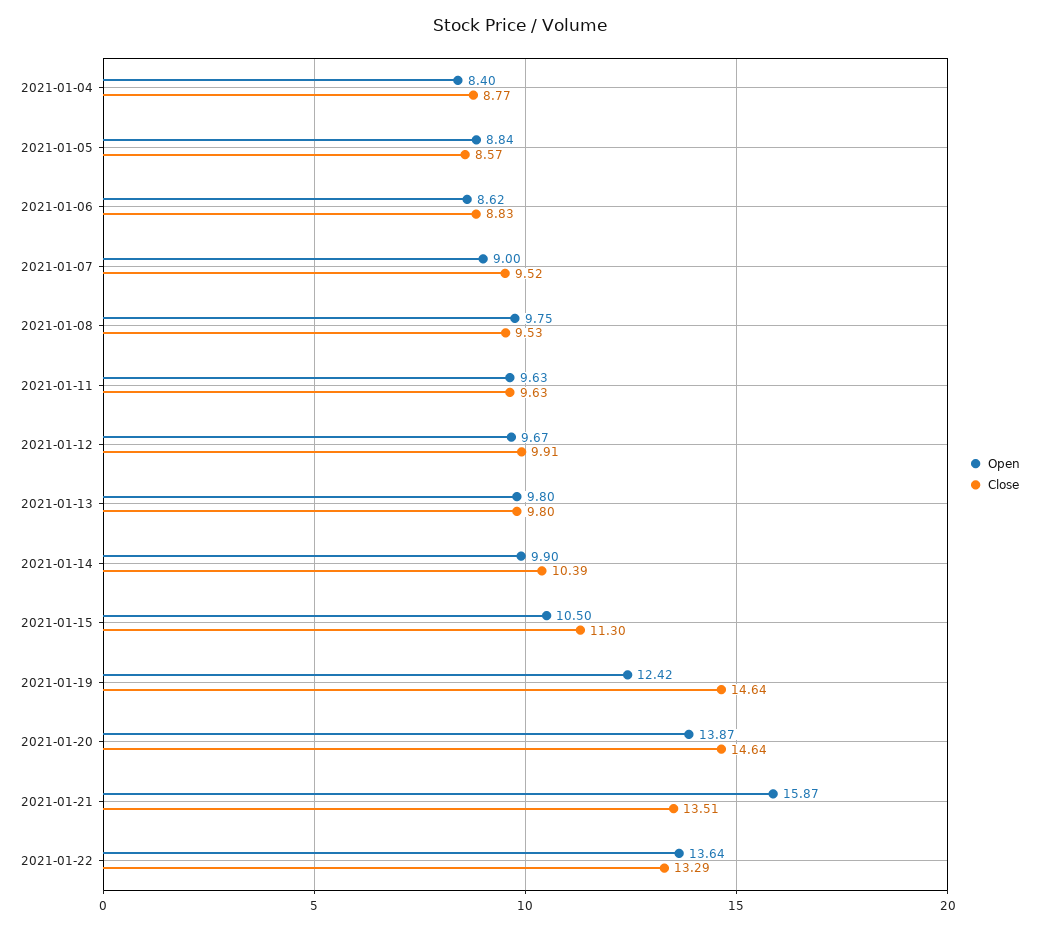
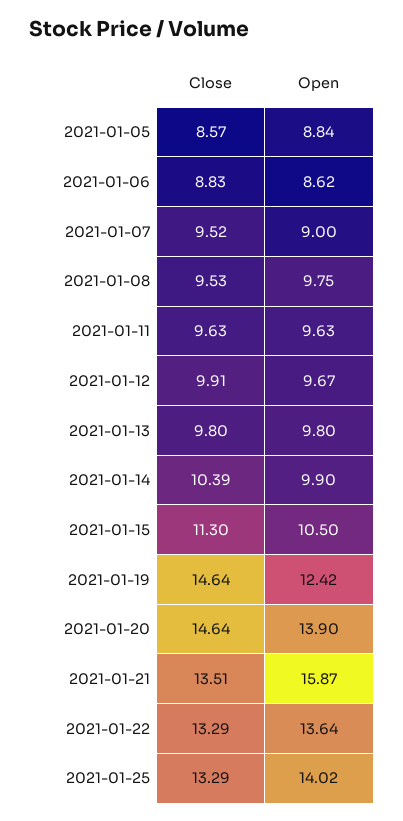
Open, 2021-01-04: 8.4 -> none
Close, 2021-01-04: 8.77 -> none
Open, 2021-01-20: 13.87 -> 13.9
Close, 2021-01-25: none -> 13.29
Open, 2021-01-25: none -> 14.02

